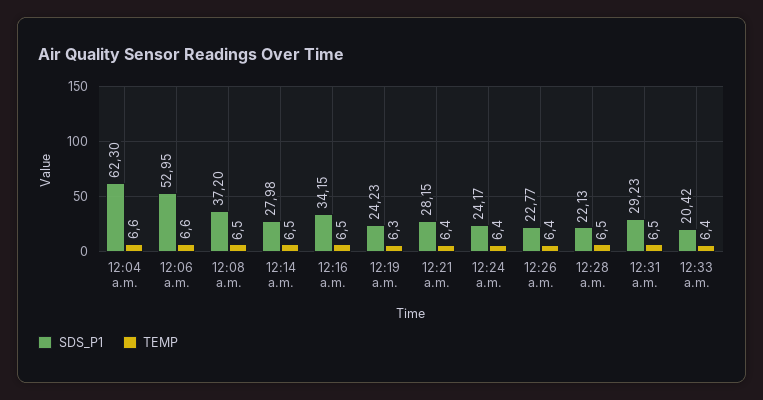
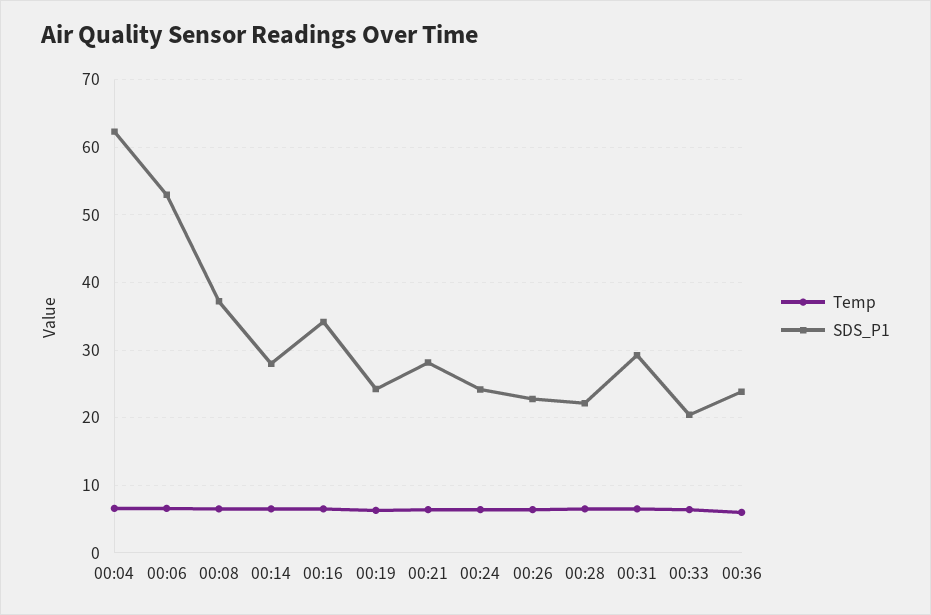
TEMP, 00:36: none -> 6
SDS_P1, 00:36: none -> 24

